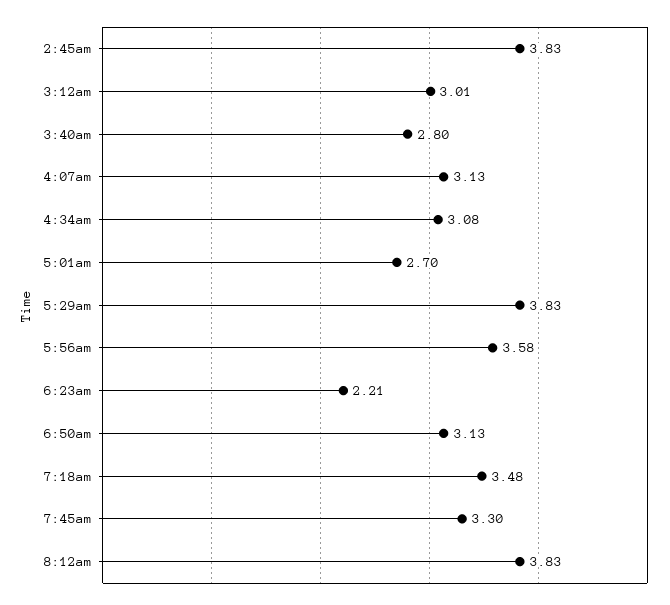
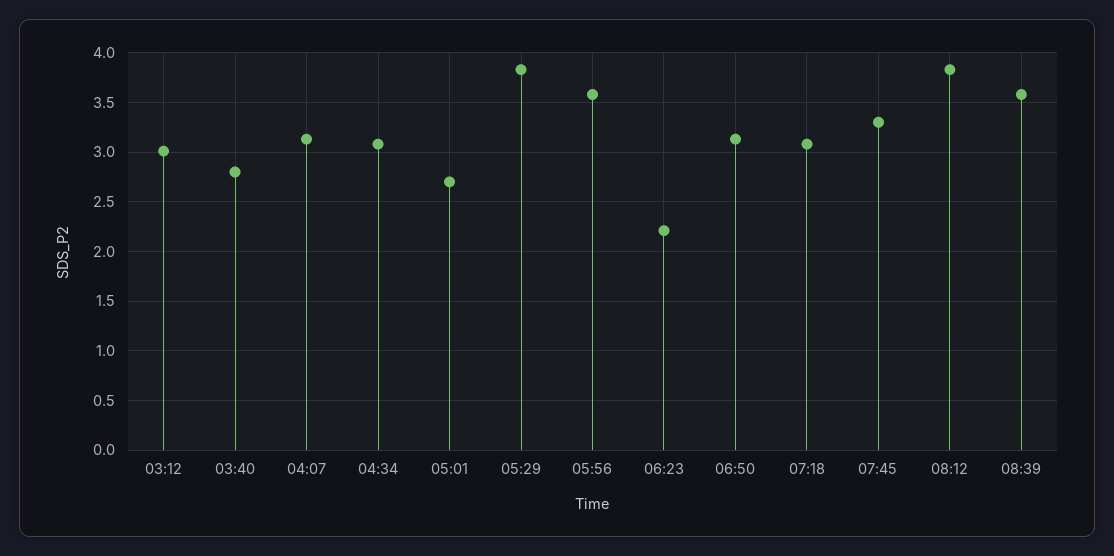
2:45am: 3.83 -> none
7:18am: 3.48 -> 3.1
08:39: none -> 3.6

